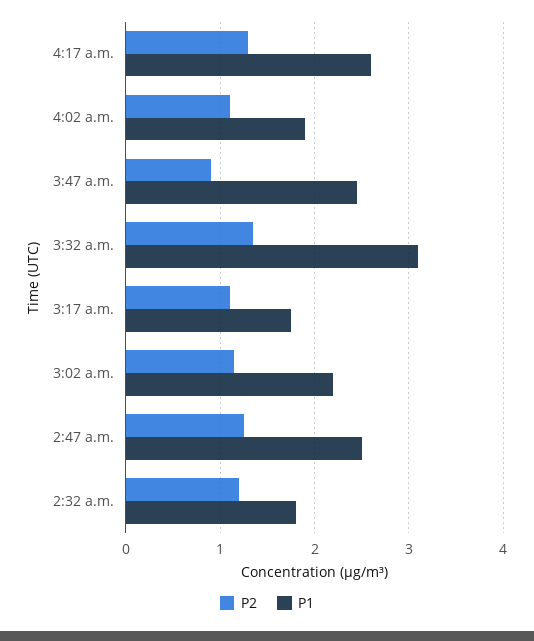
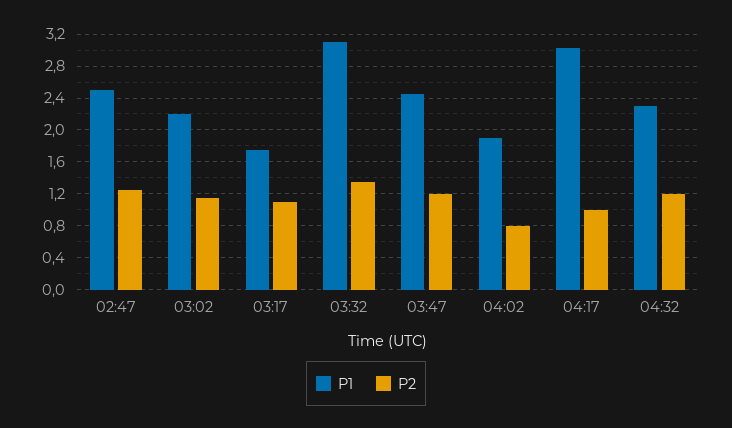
P2, 4:17 a.m.: 1.3 -> 1
P1, 4:17 a.m.: 2.6 -> 3
P2, 4:02 a.m.: 1.1 -> 0.8
P2, 3:47 a.m.: 0.9 -> 1.2
P2, 2:32 a.m.: 1.2 -> none
P1, 2:32 a.m.: 1.8 -> none
P1, 04:32: none -> 2.3
P2, 04:32: none -> 1.2

